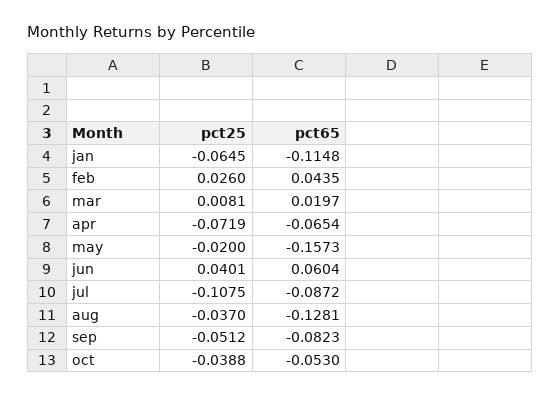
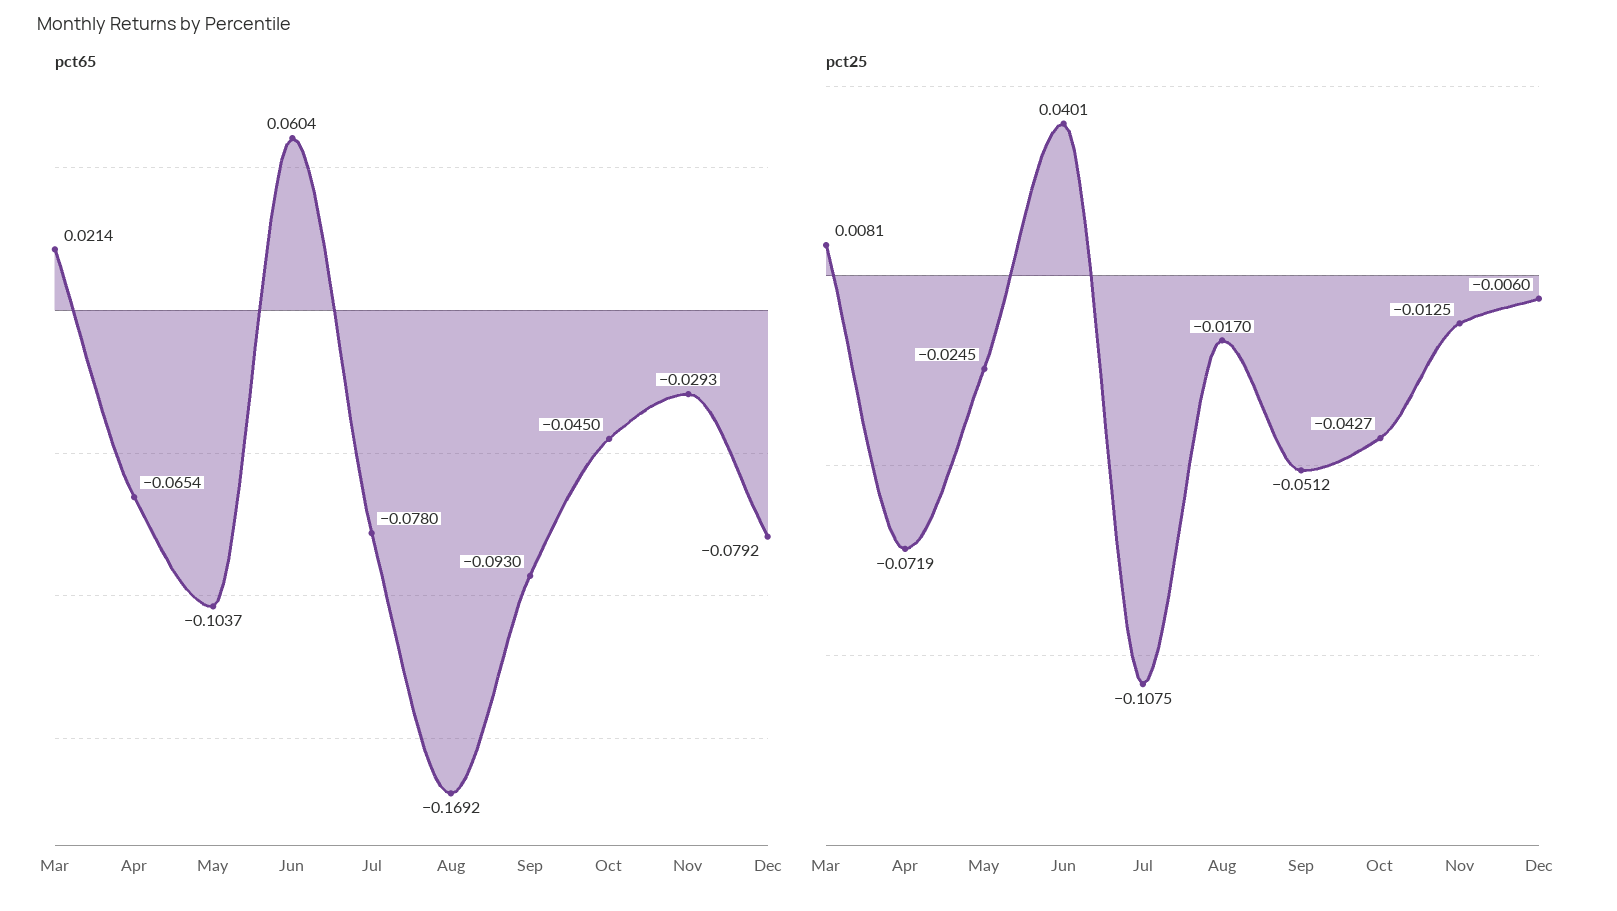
pct25, jan: -0.0645 -> none
pct65, jan: -0.1148 -> none
pct25, feb: 0.026 -> none
pct65, feb: 0.0435 -> none
pct65, mar: 0.0197 -> 0.0214
pct25, may: -0.02 -> -0.0245
pct65, may: -0.1573 -> -0.1037
pct65, jul: -0.0872 -> -0.078
pct25, aug: -0.037 -> -0.017
pct65, aug: -0.1281 -> -0.1692
pct65, sep: -0.0823 -> -0.093
pct25, oct: -0.0388 -> -0.0427
pct65, oct: -0.053 -> -0.045
pct65, Nov: none -> -0.0293
pct65, Dec: none -> -0.0792
pct25, Nov: none -> -0.0125
pct25, Dec: none -> -0.006

